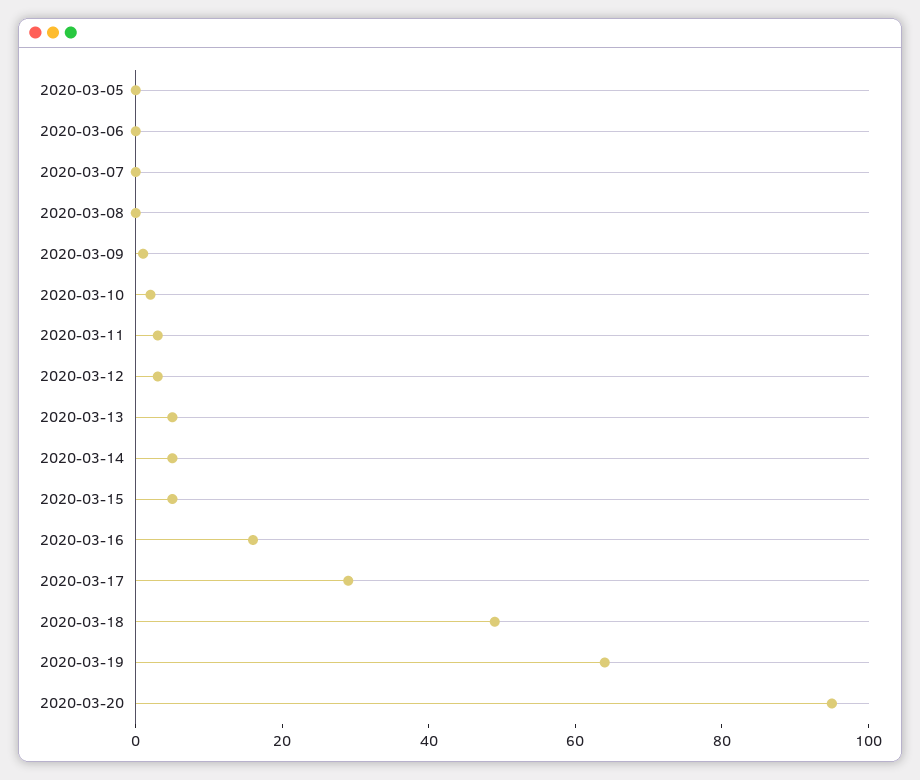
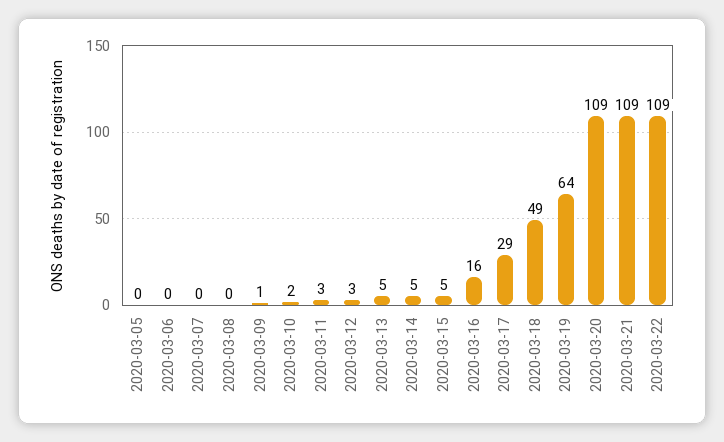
2020-03-20: 95 -> 109
2020-03-21: none -> 109
2020-03-22: none -> 109

